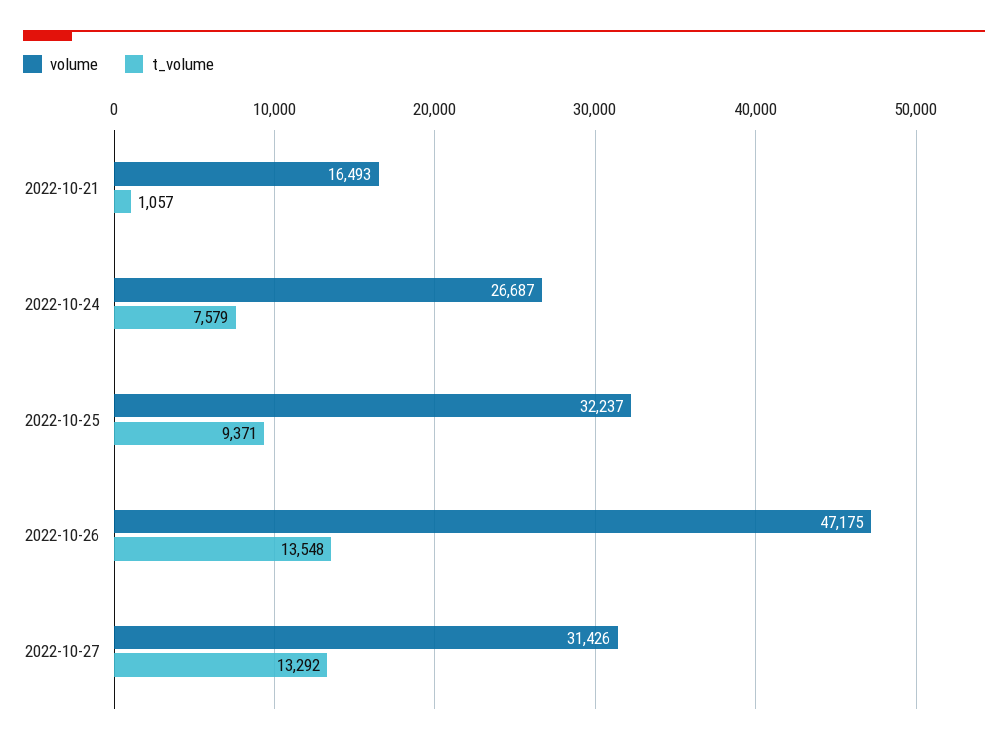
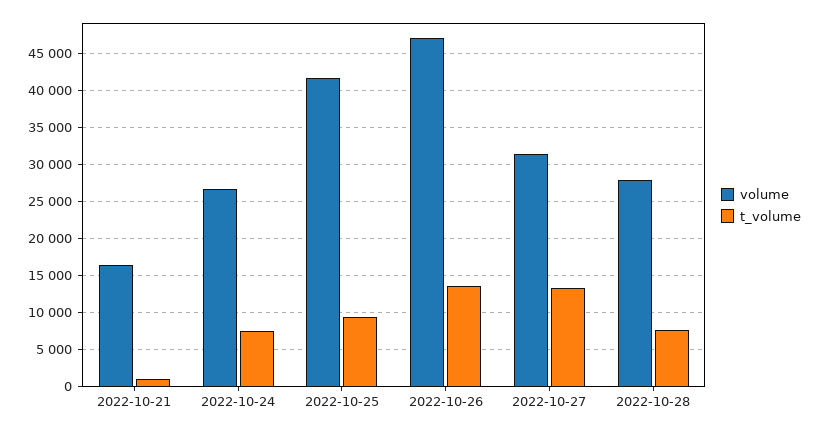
volume, 2022-10-25: 32237 -> 42000
volume, 2022-10-28: none -> 28000
t_volume, 2022-10-28: none -> 8000

